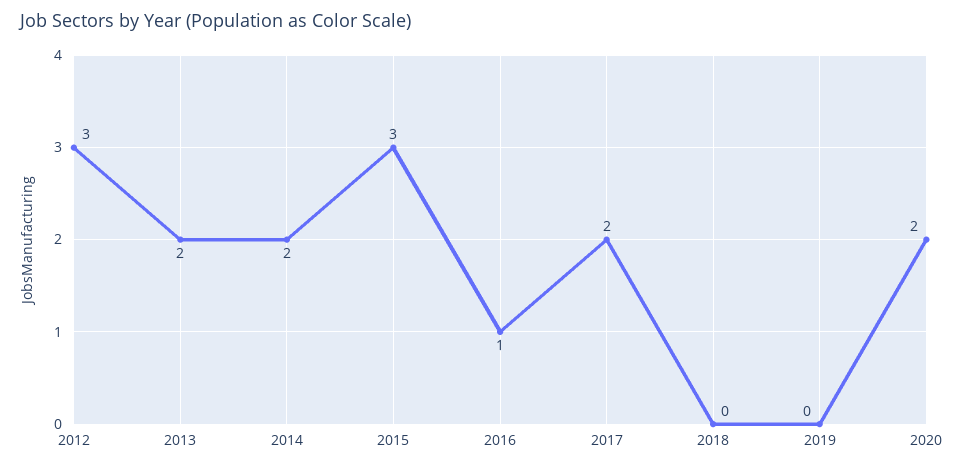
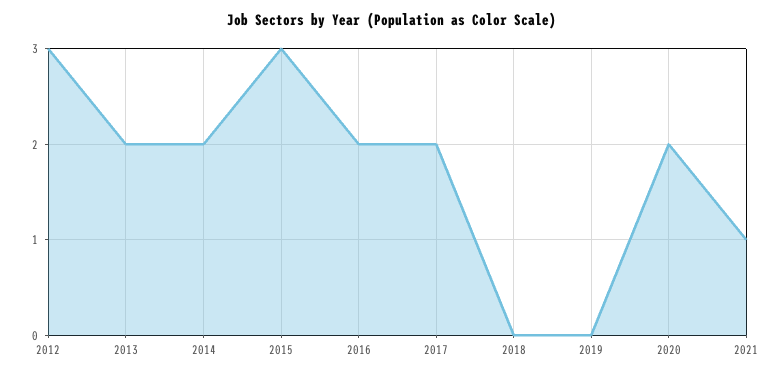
2016: 1 -> 2
2021: none -> 1

